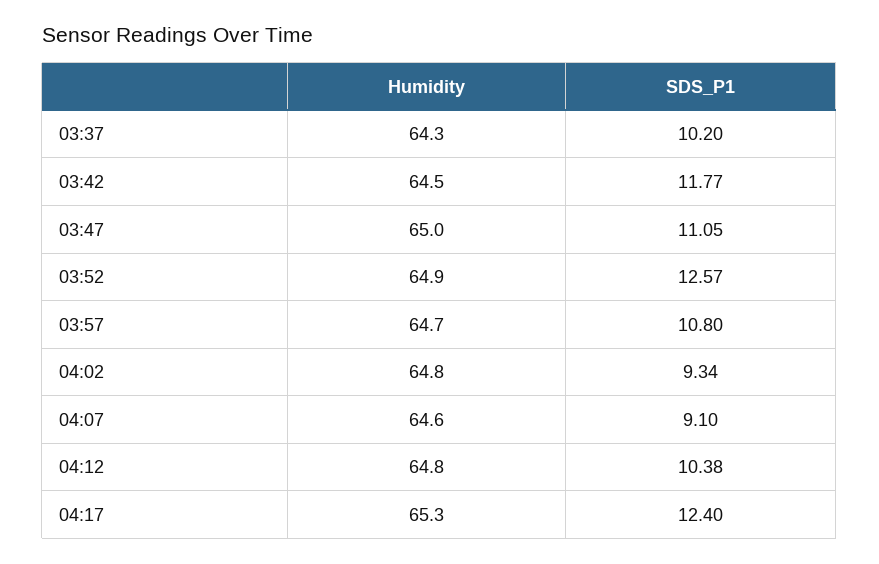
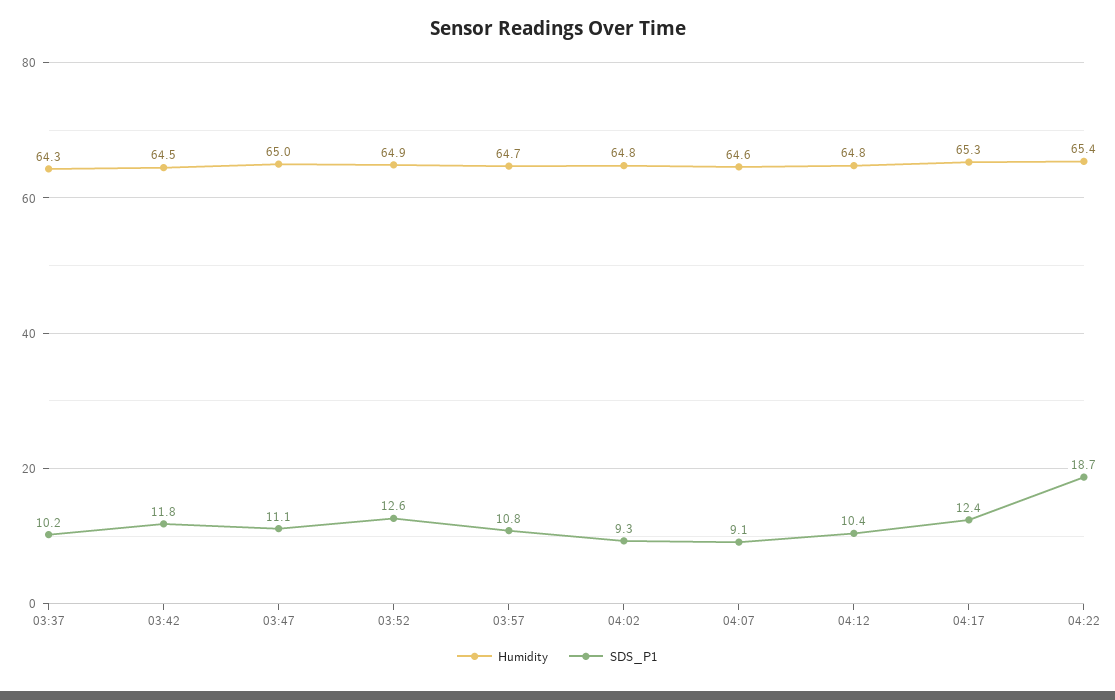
Humidity, 04:22: none -> 65.4
SDS_P1, 04:22: none -> 18.7

